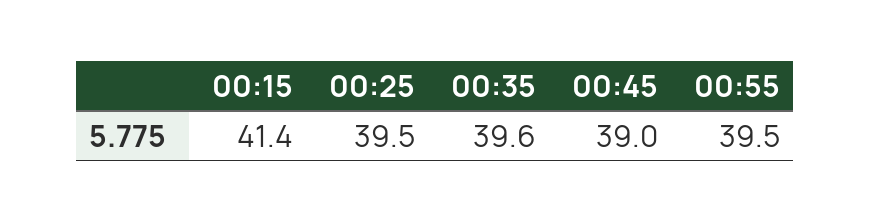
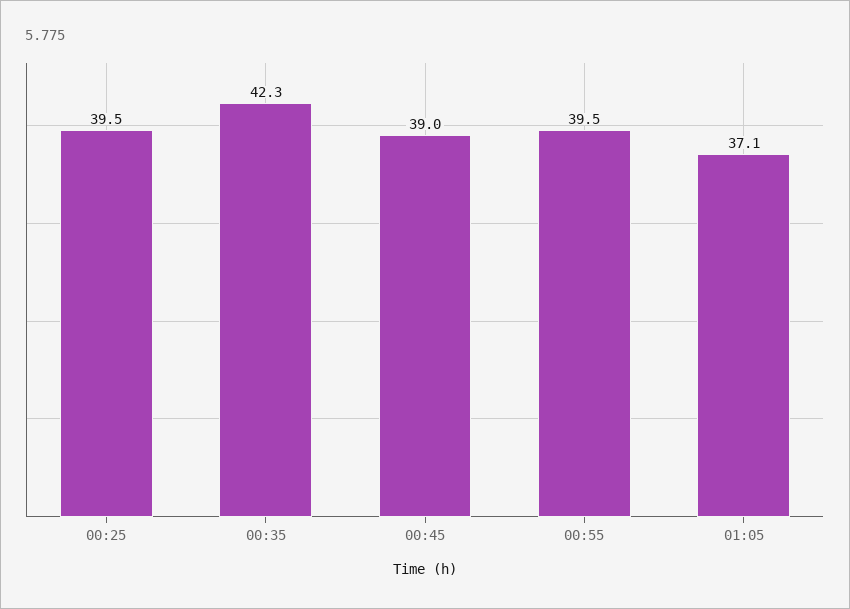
00:15: 41.4 -> none
00:35: 39.6 -> 42.3
01:05: none -> 37.1

